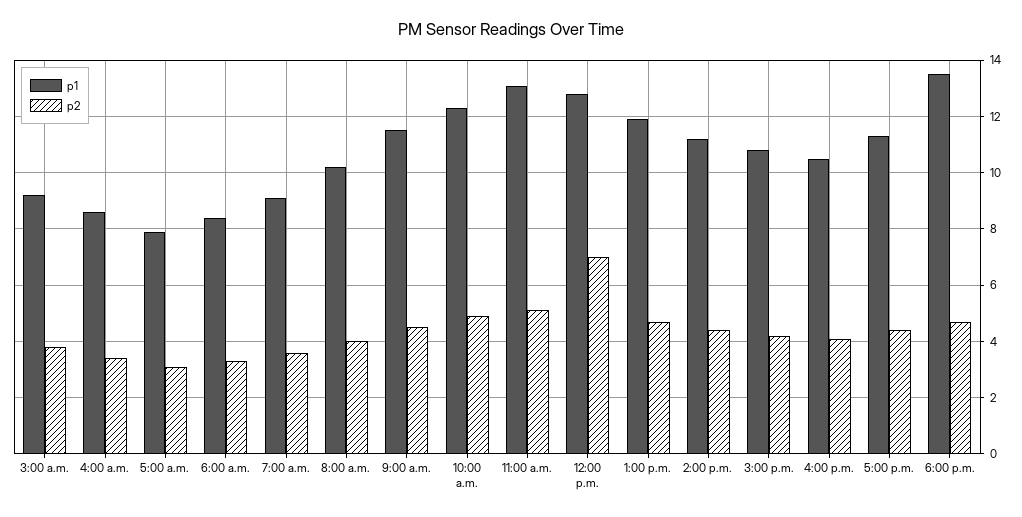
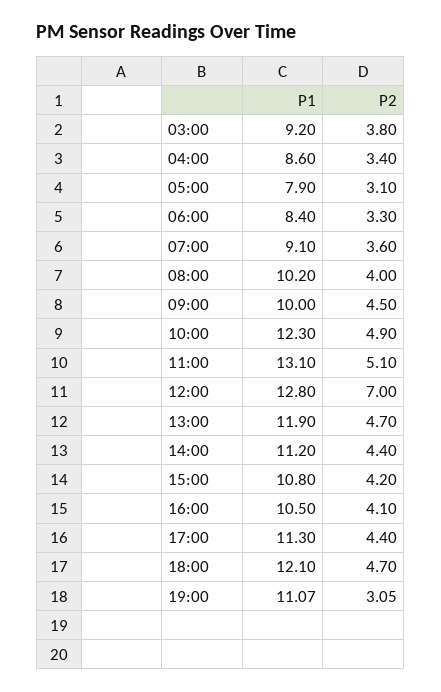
p1, 9:00 a.m.: 11.5 -> 10
p1, 6:00 p.m.: 13.5 -> 12.1
p1, 19:00: none -> 11.07
p2, 19:00: none -> 3.05

